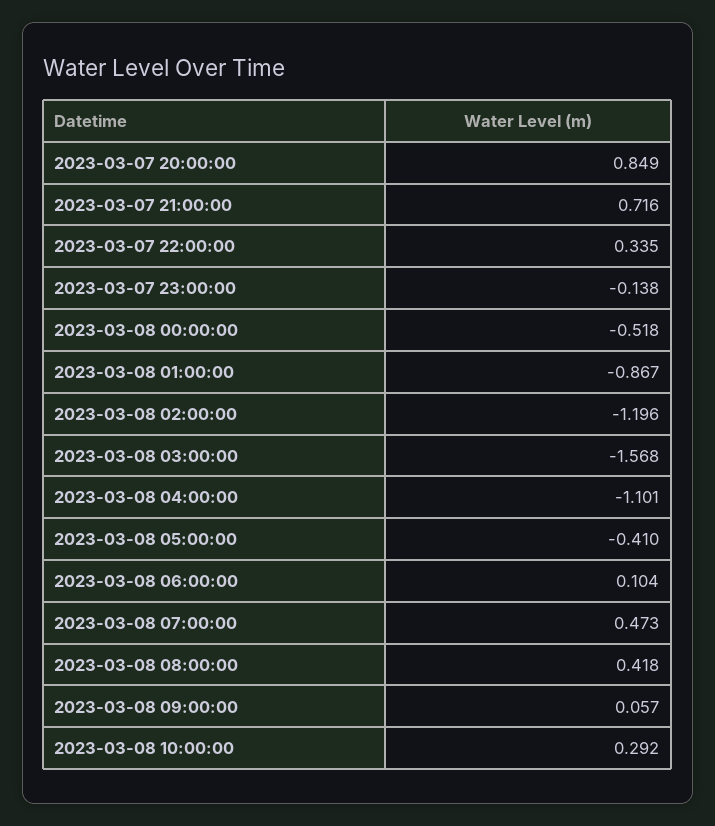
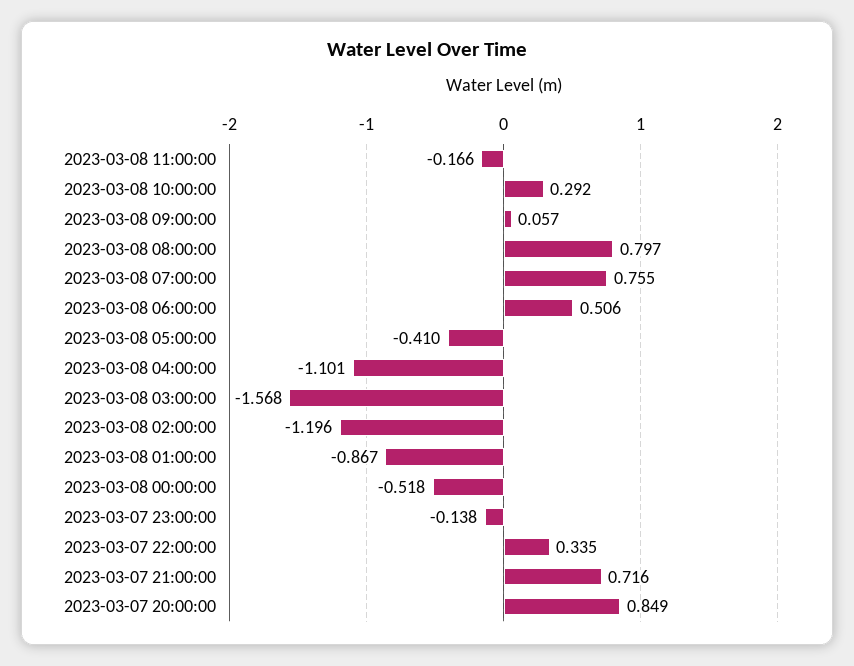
2023-03-08 06:00:00: 0.104 -> 0.506
2023-03-08 07:00:00: 0.473 -> 0.755
2023-03-08 08:00:00: 0.418 -> 0.797
2023-03-08 11:00:00: none -> -0.166

